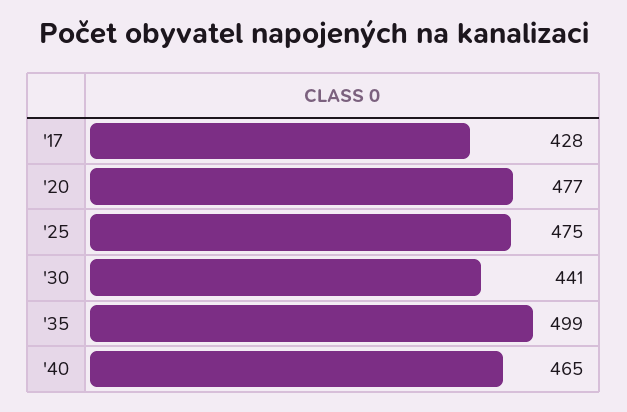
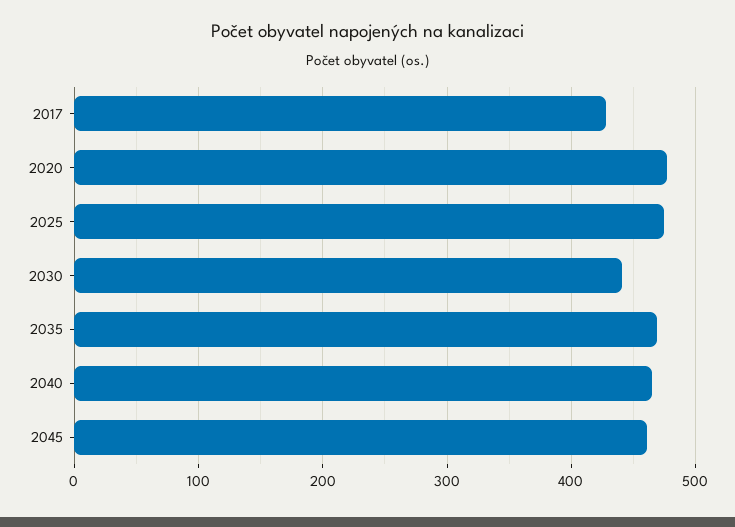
'35: 499 -> 470
2045: none -> 460

